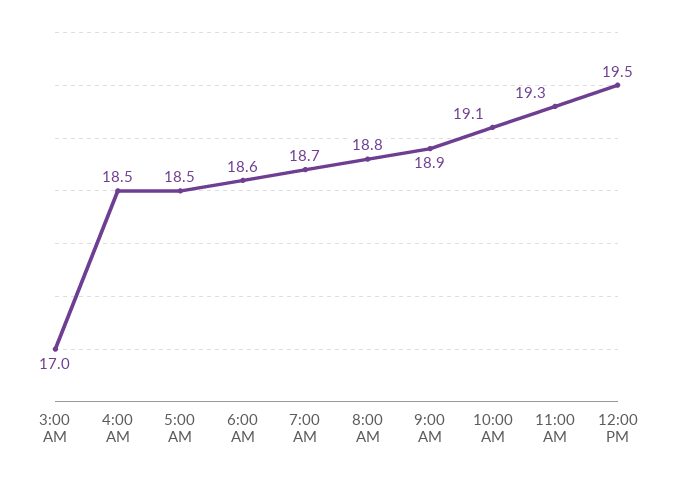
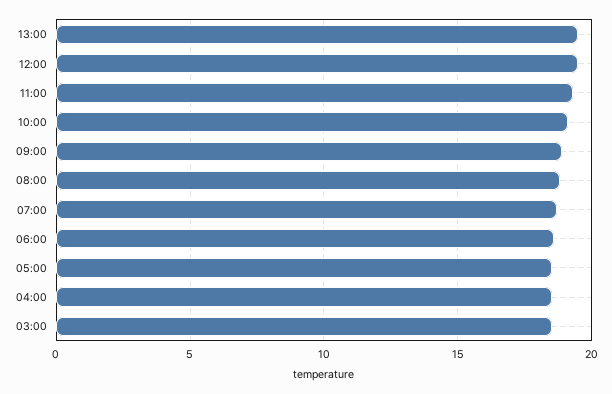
3:00 AM: 17 -> 18.5
13:00: none -> 19.5

